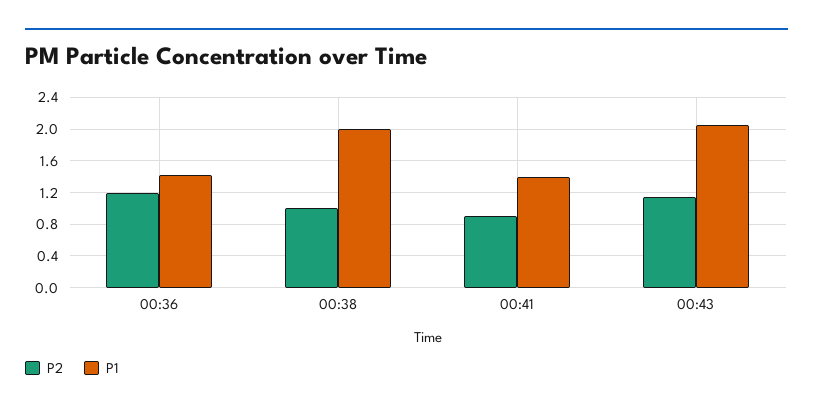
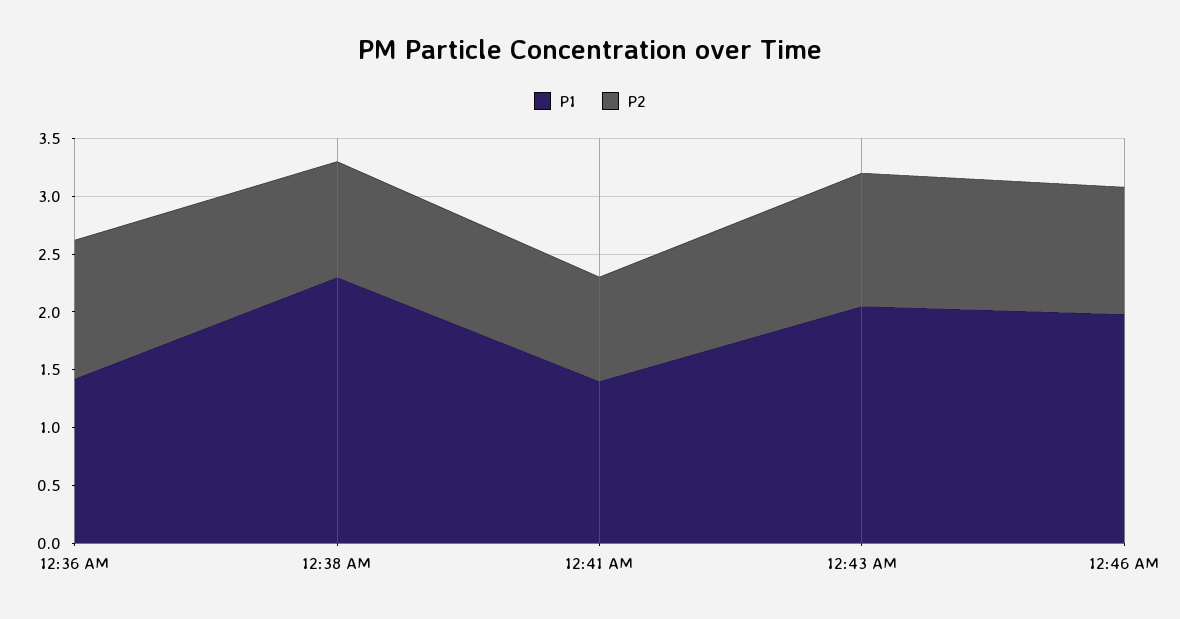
P1, 00:38: 2 -> 2.3
P1, 12:46 AM: none -> 2
P2, 12:46 AM: none -> 1.1

